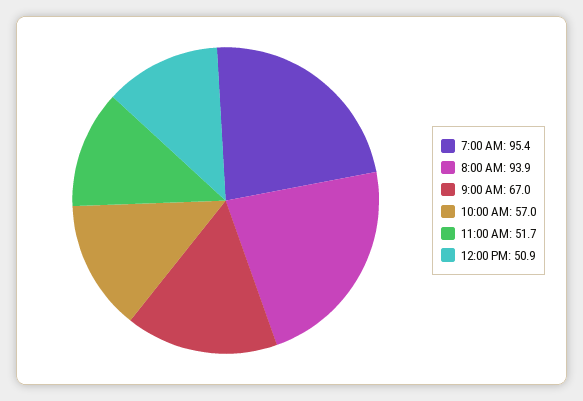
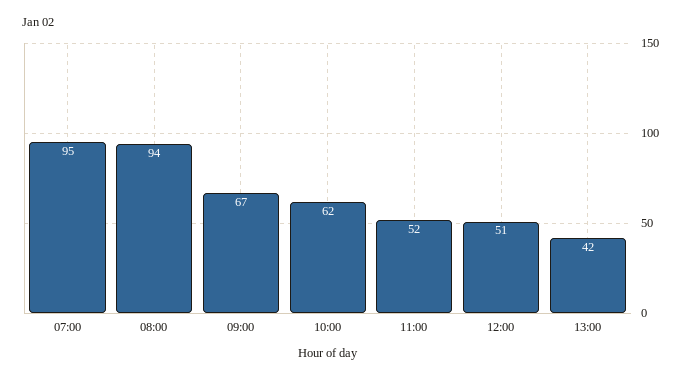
10:00 AM: 57 -> 62
13:00: none -> 42

